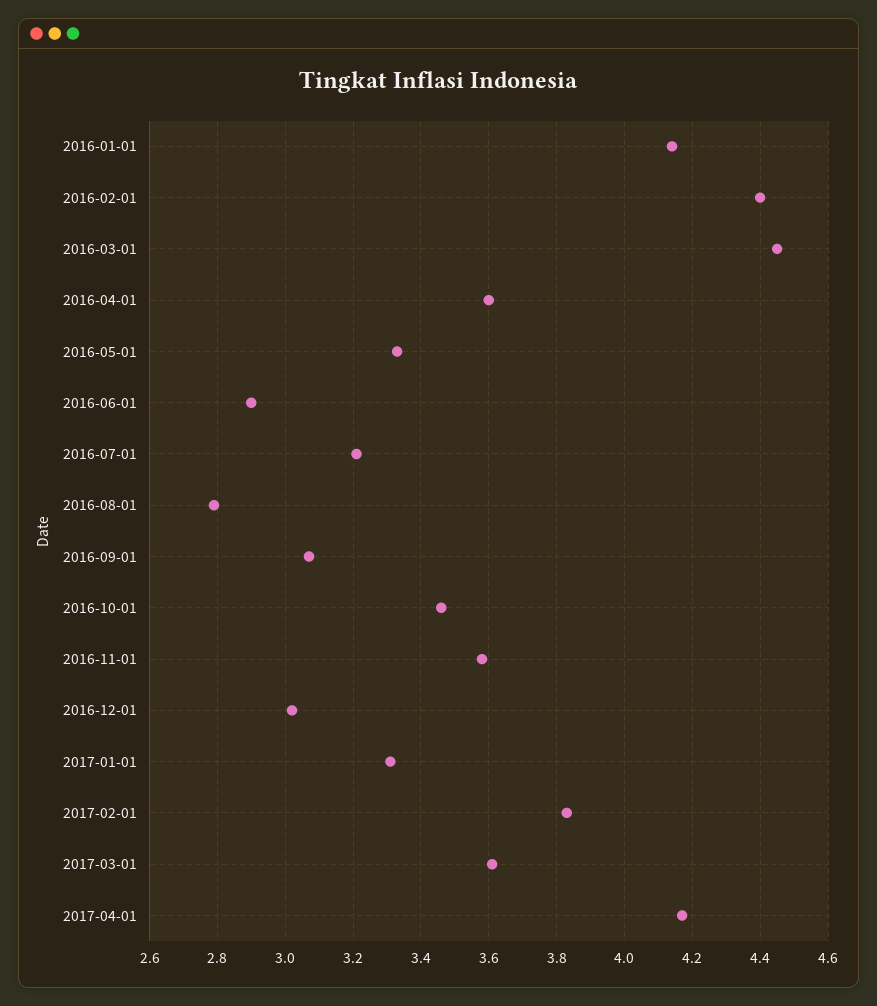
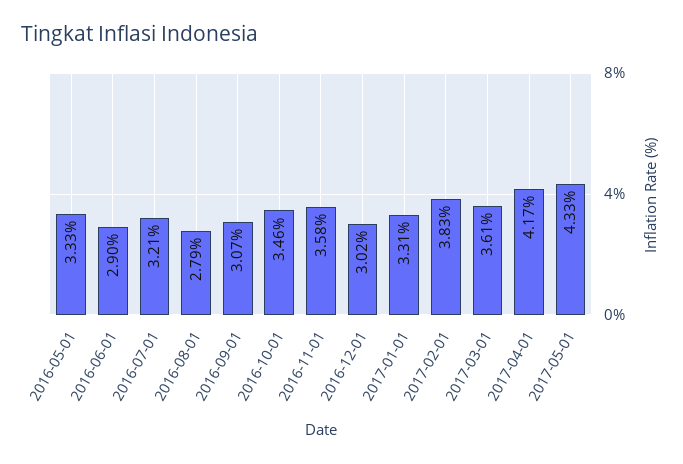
2016-01-01: 4.15 -> none
2016-02-01: 4.4 -> none
2016-03-01: 4.45 -> none
2016-04-01: 3.6 -> none
2017-05-01: none -> 4.33

